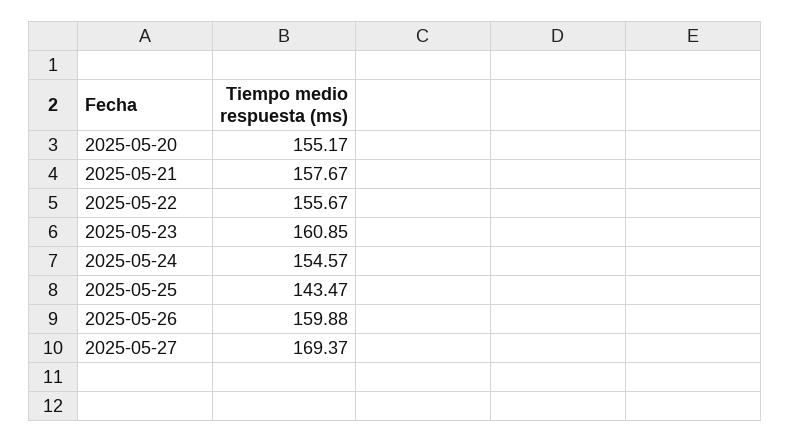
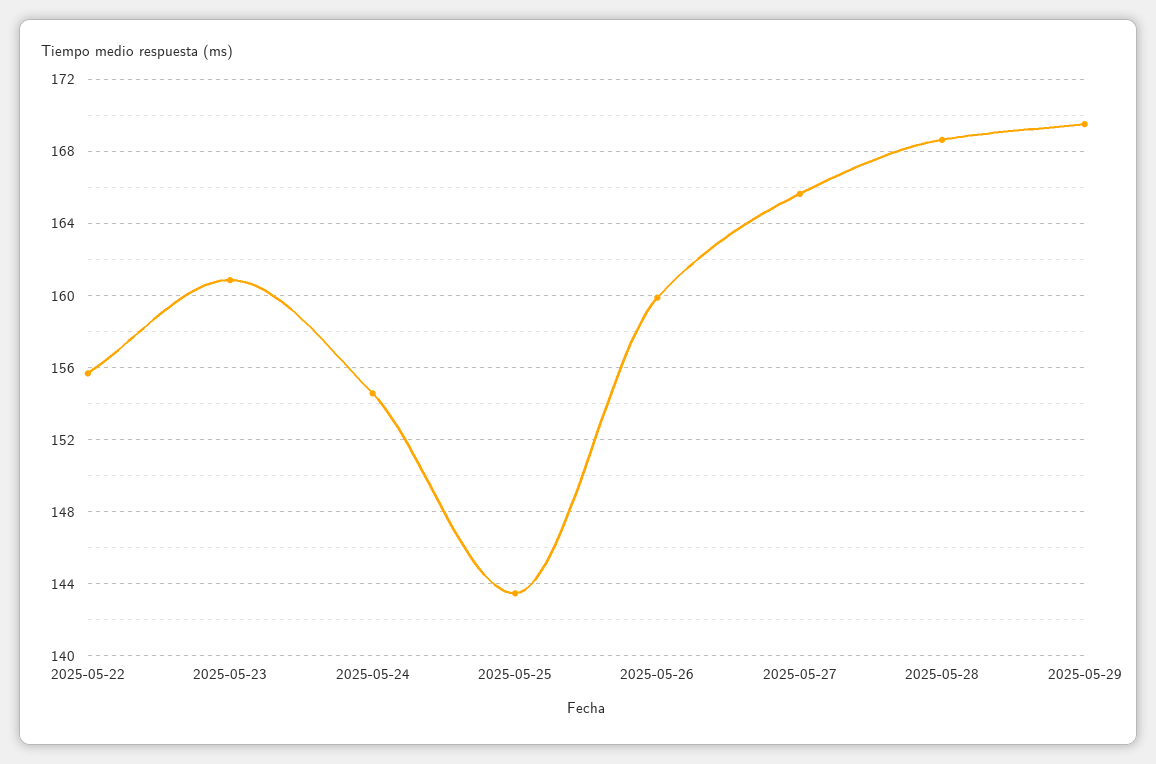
2025-05-20: 155.17 -> none
2025-05-21: 157.67 -> none
2025-05-27: 169.37 -> 165.5
2025-05-28: none -> 168.5
2025-05-29: none -> 169.5

